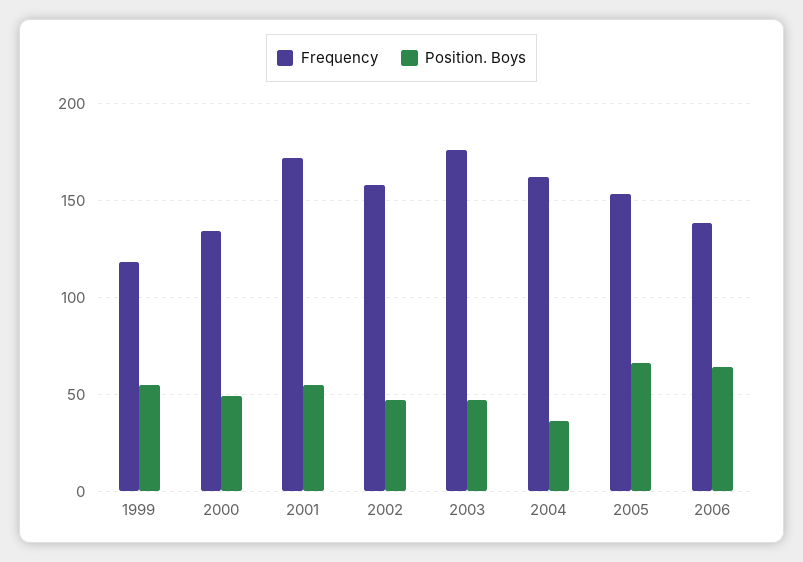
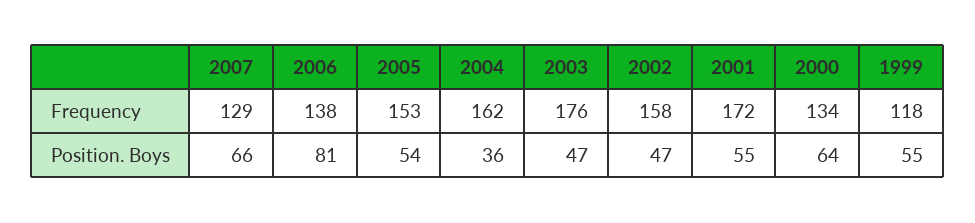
Position. Boys, 2000: 50 -> 64
Position. Boys, 2005: 65 -> 54
Position. Boys, 2006: 65 -> 81
Frequency, 2007: none -> 129
Position. Boys, 2007: none -> 66

